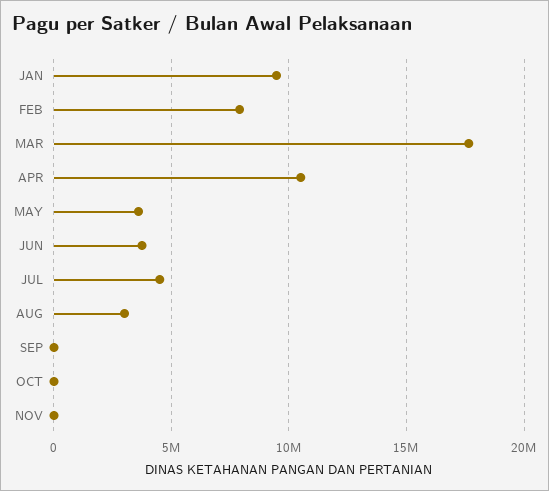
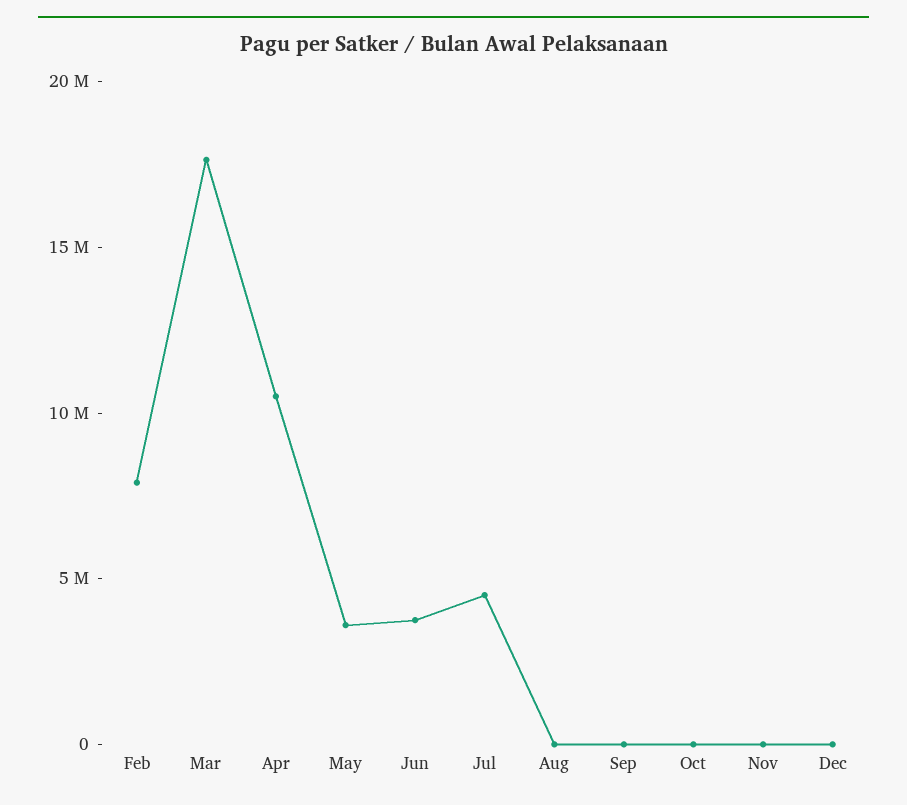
JAN: 9500000 -> none
AUG: 3000000 -> 0
Dec: none -> 0

